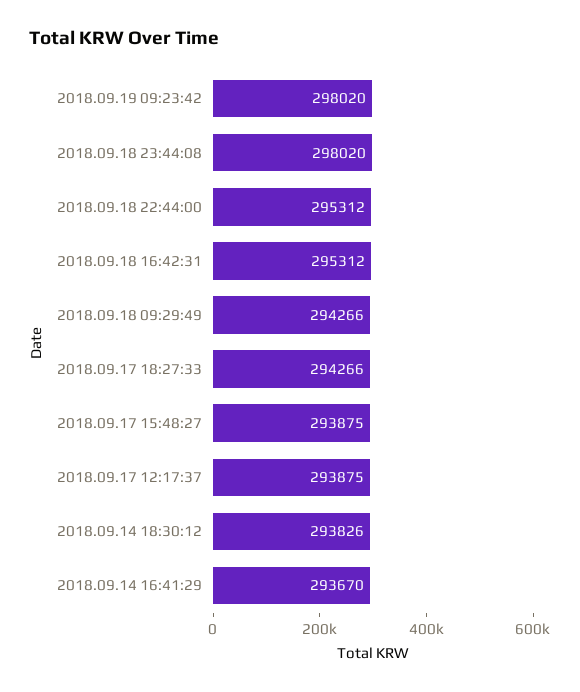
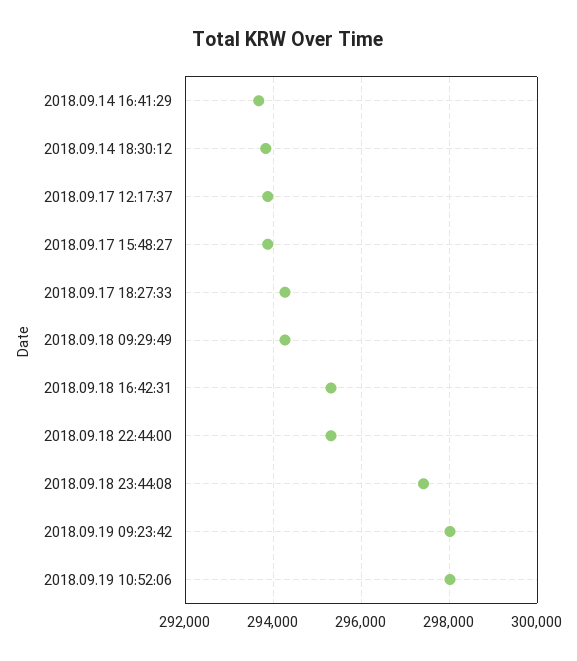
2018.09.18 23:44:08: 298020 -> 297400
2018.09.19 10:52:06: none -> 298000

